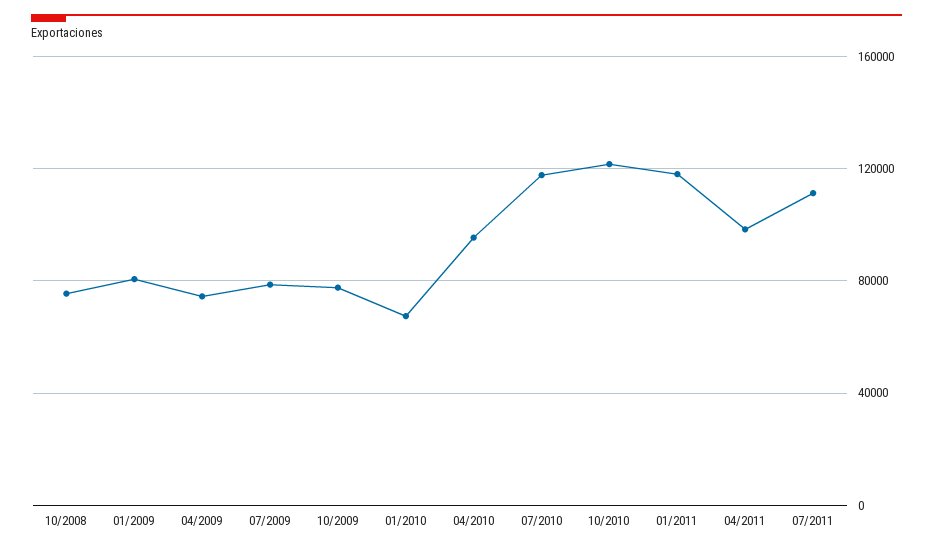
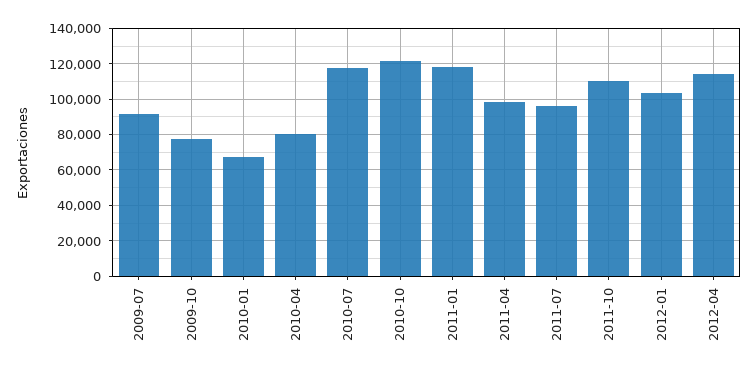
10/2008: 75000 -> none
01/2009: 80000 -> none
04/2009: 75000 -> none
07/2009: 80000 -> 90000
04/2010: 95000 -> 80000
07/2011: 110000 -> 95000
2011-10: none -> 110000
2012-01: none -> 105000
2012-04: none -> 115000

